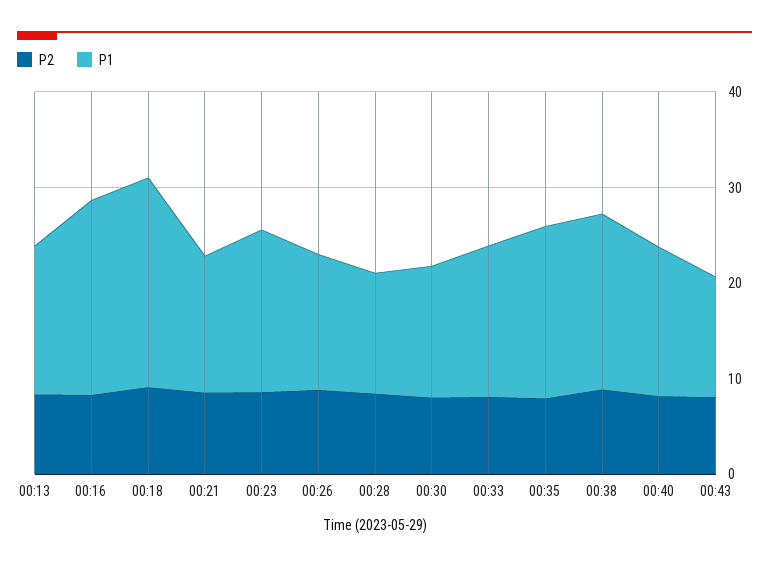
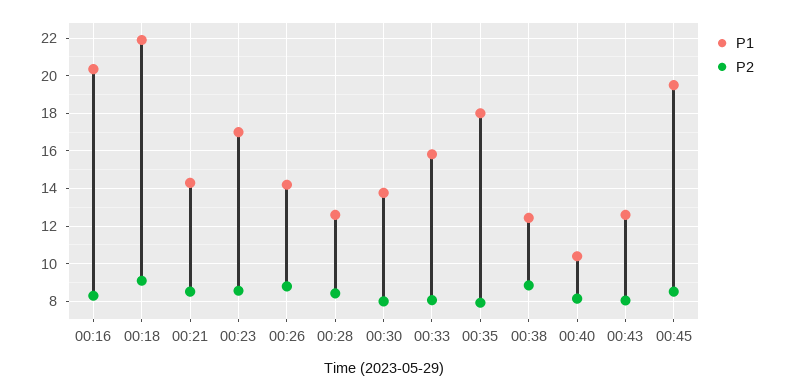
P2, 00:13: 8 -> none
P1, 00:13: 16 -> none
P1, 00:38: 18 -> 12.5
P1, 00:40: 16 -> 10.5
P1, 00:45: none -> 19.5
P2, 00:45: none -> 8.5

